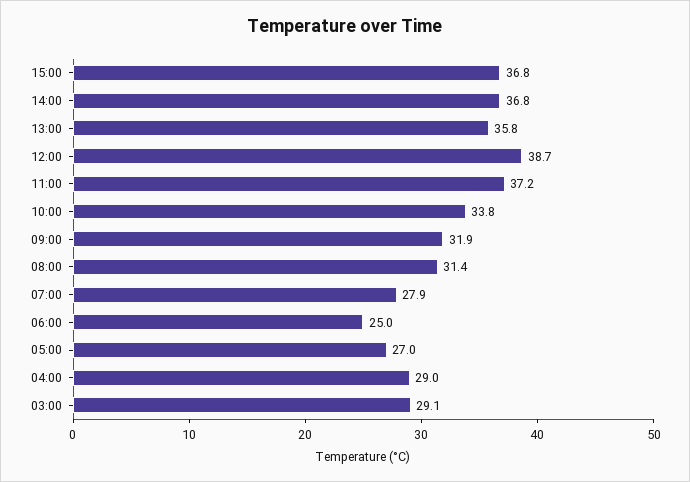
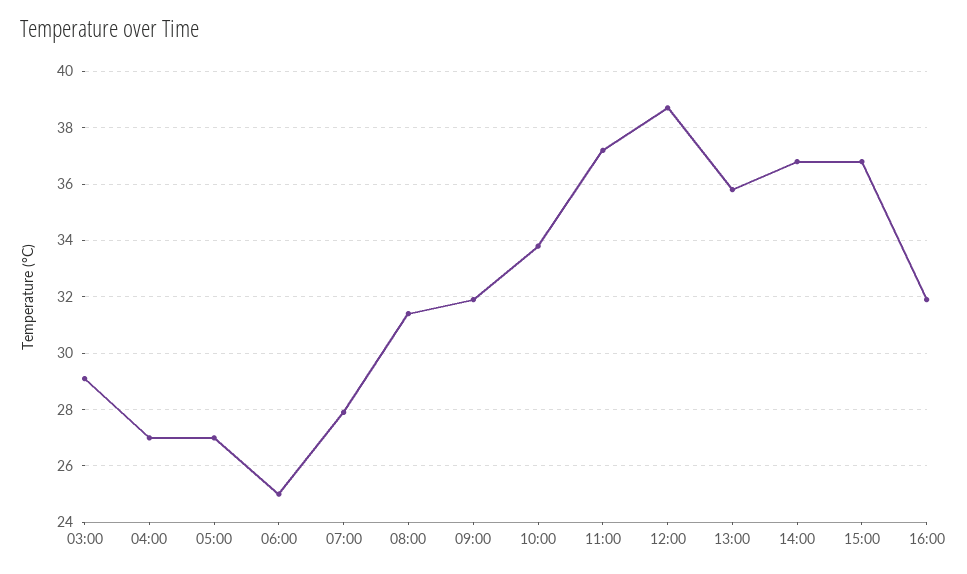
04:00: 29 -> 27
16:00: none -> 32

